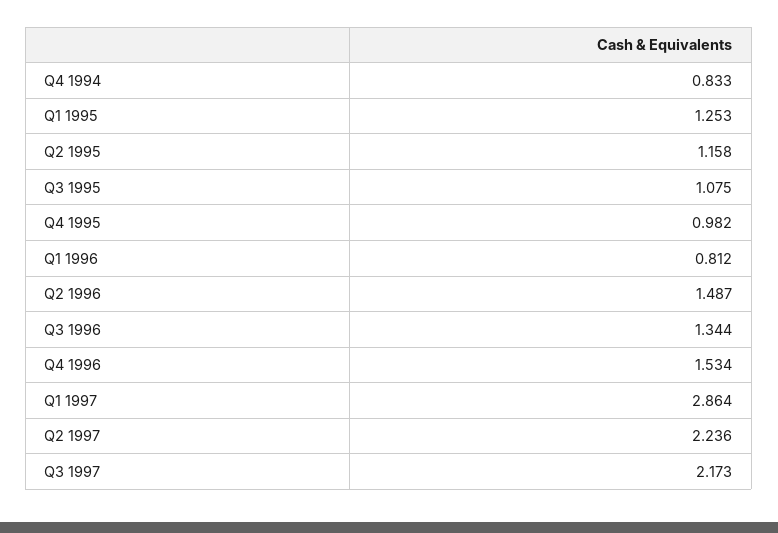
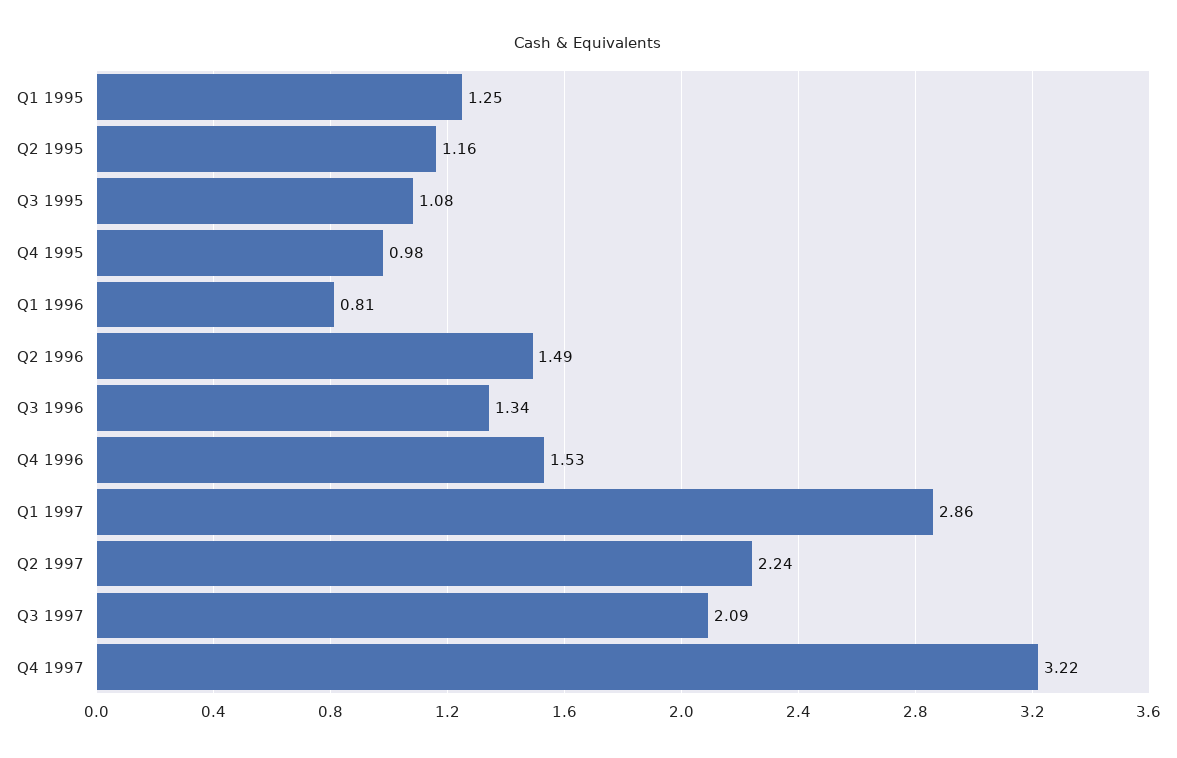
Q4 1994: 0.833 -> none
Q3 1997: 2.173 -> 2.09
Q4 1997: none -> 3.22

